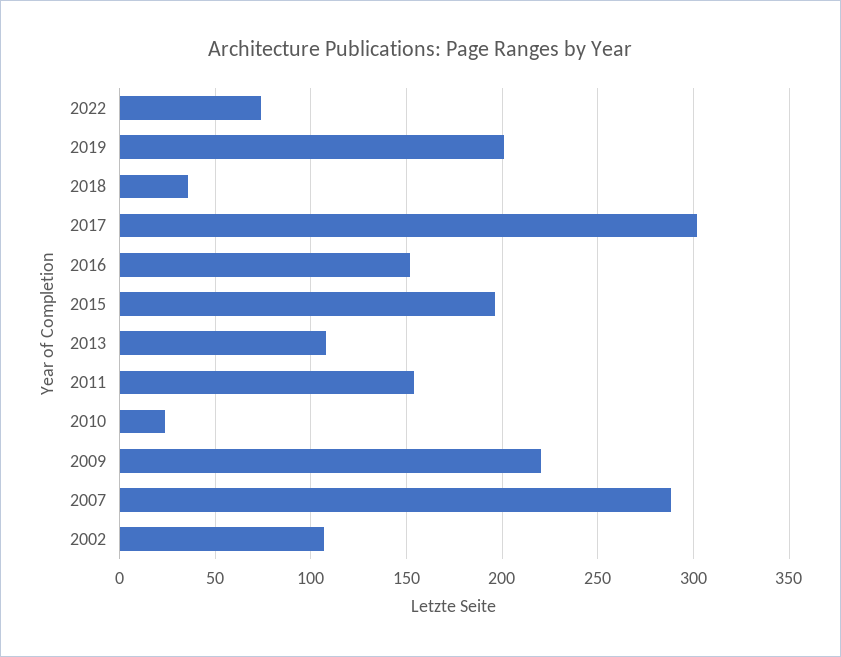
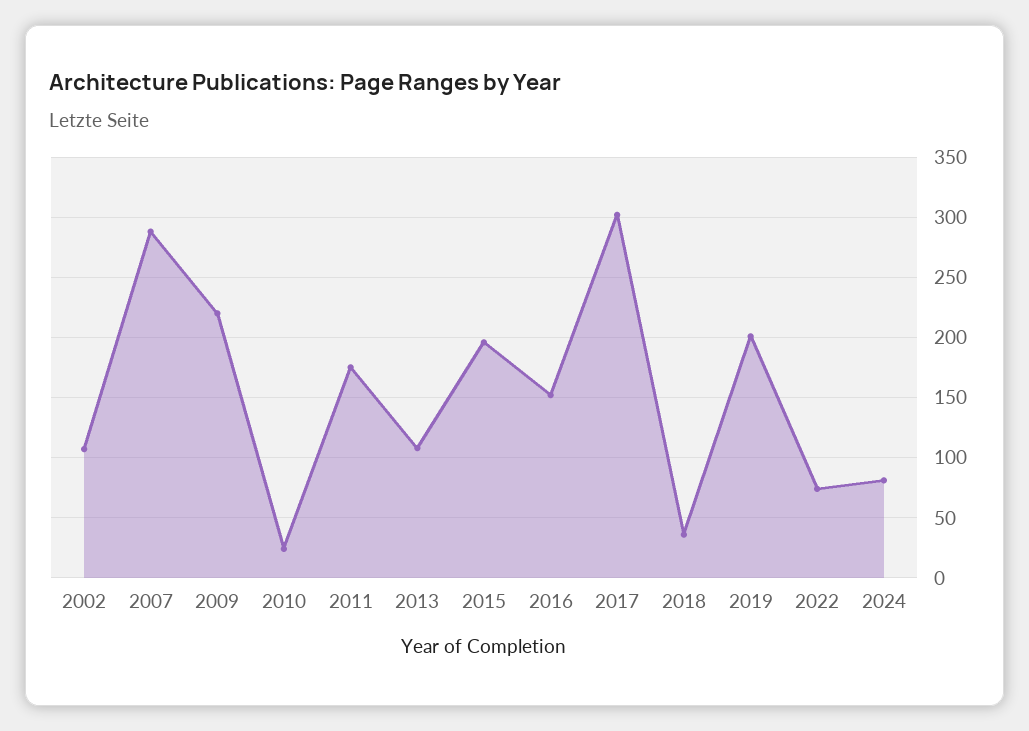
2011: 155 -> 175
2024: none -> 80

